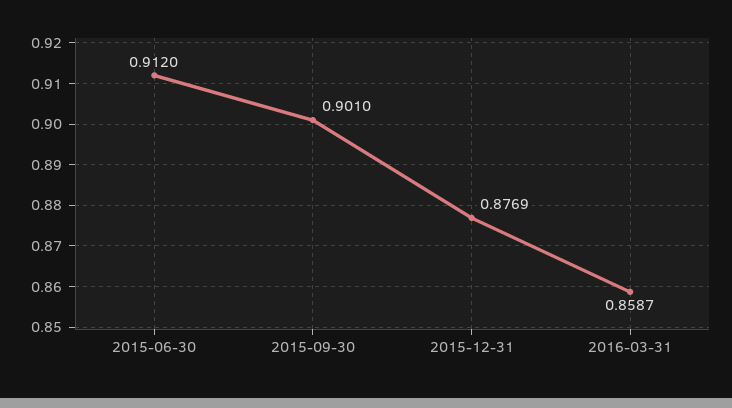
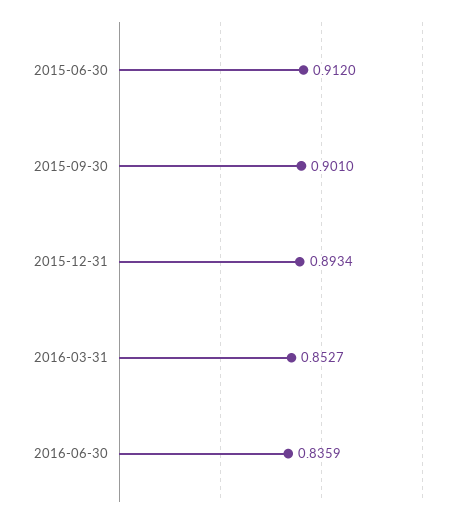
2015-12-31: 0.8769 -> 0.8934
2016-03-31: 0.8587 -> 0.8527
2016-06-30: none -> 0.8359

